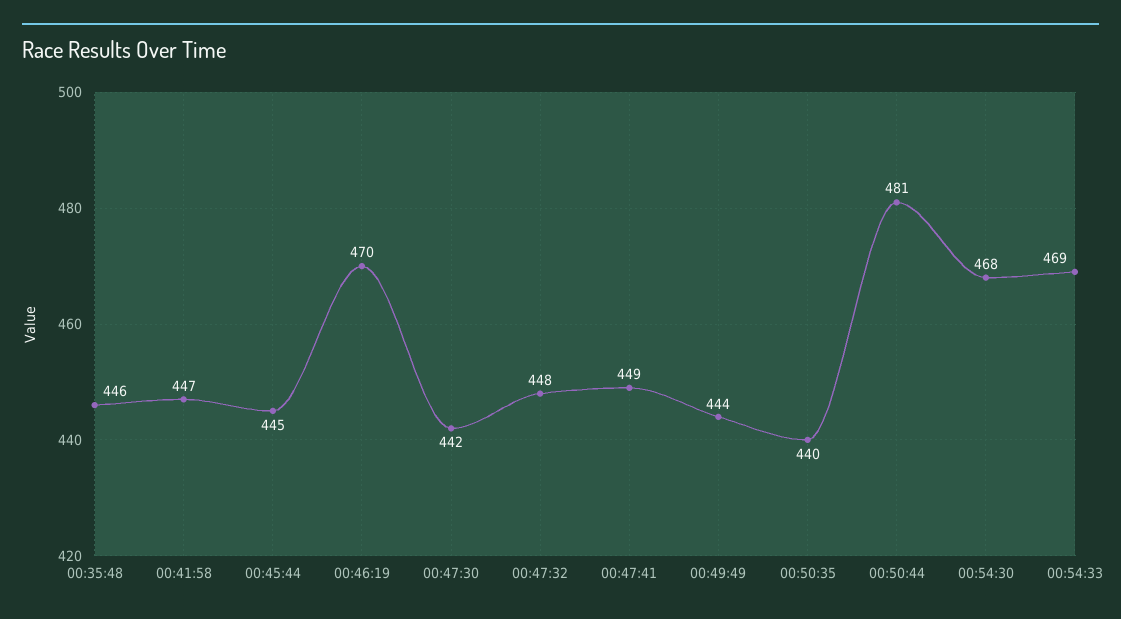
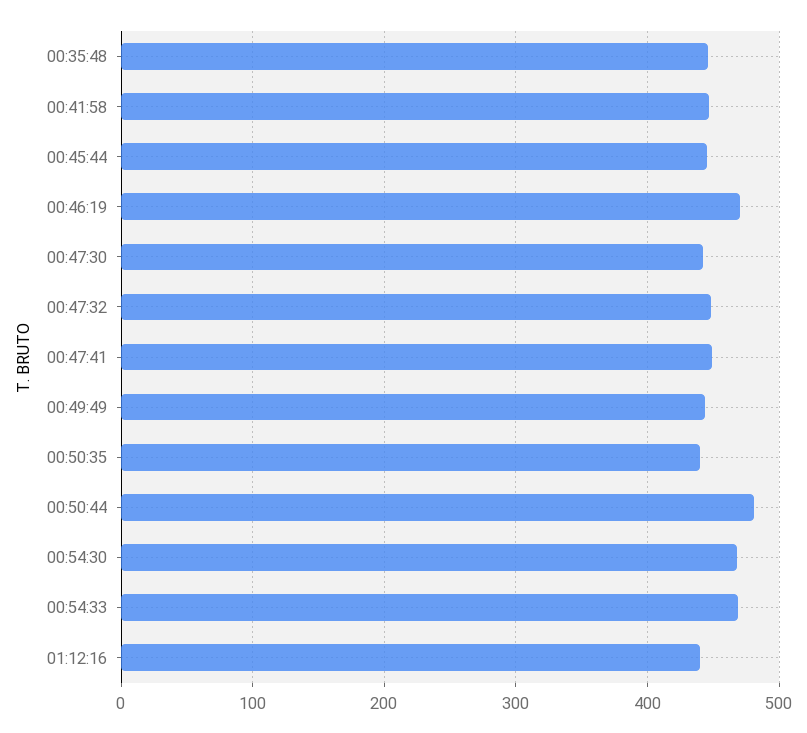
01:12:16: none -> 440

